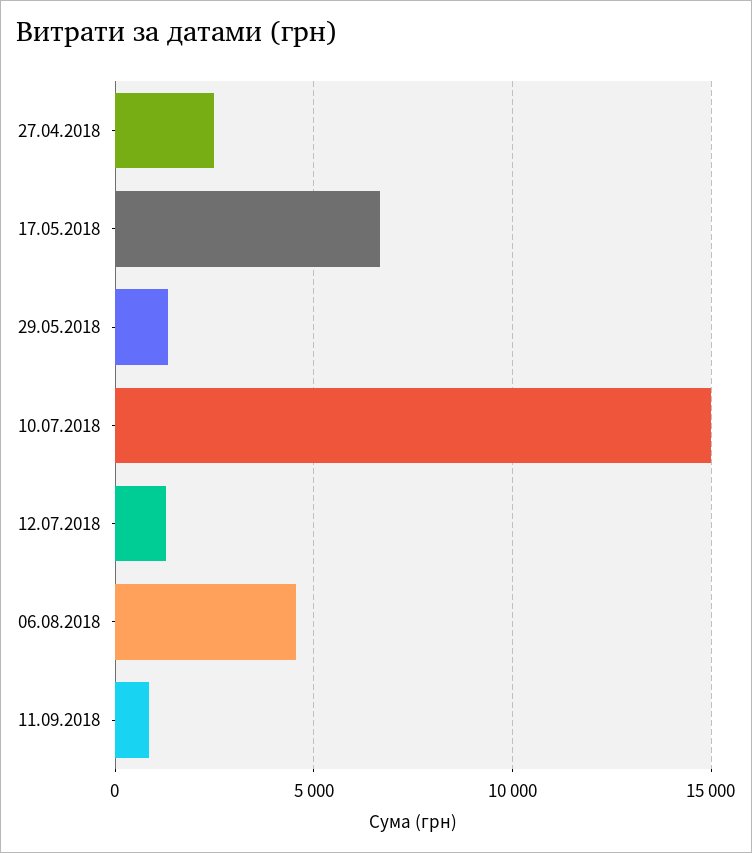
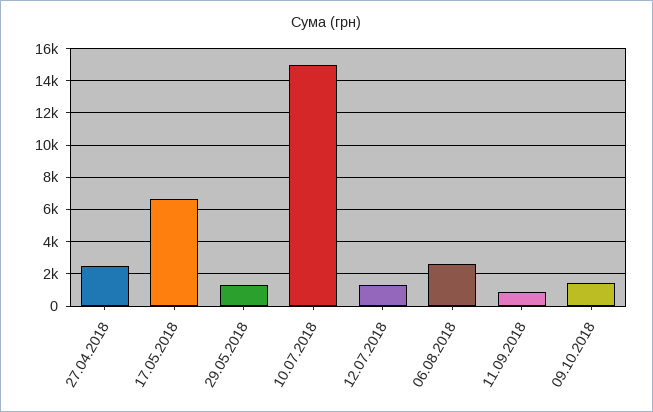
06.08.2018: 4500 -> 2500
09.10.2018: none -> 1500

